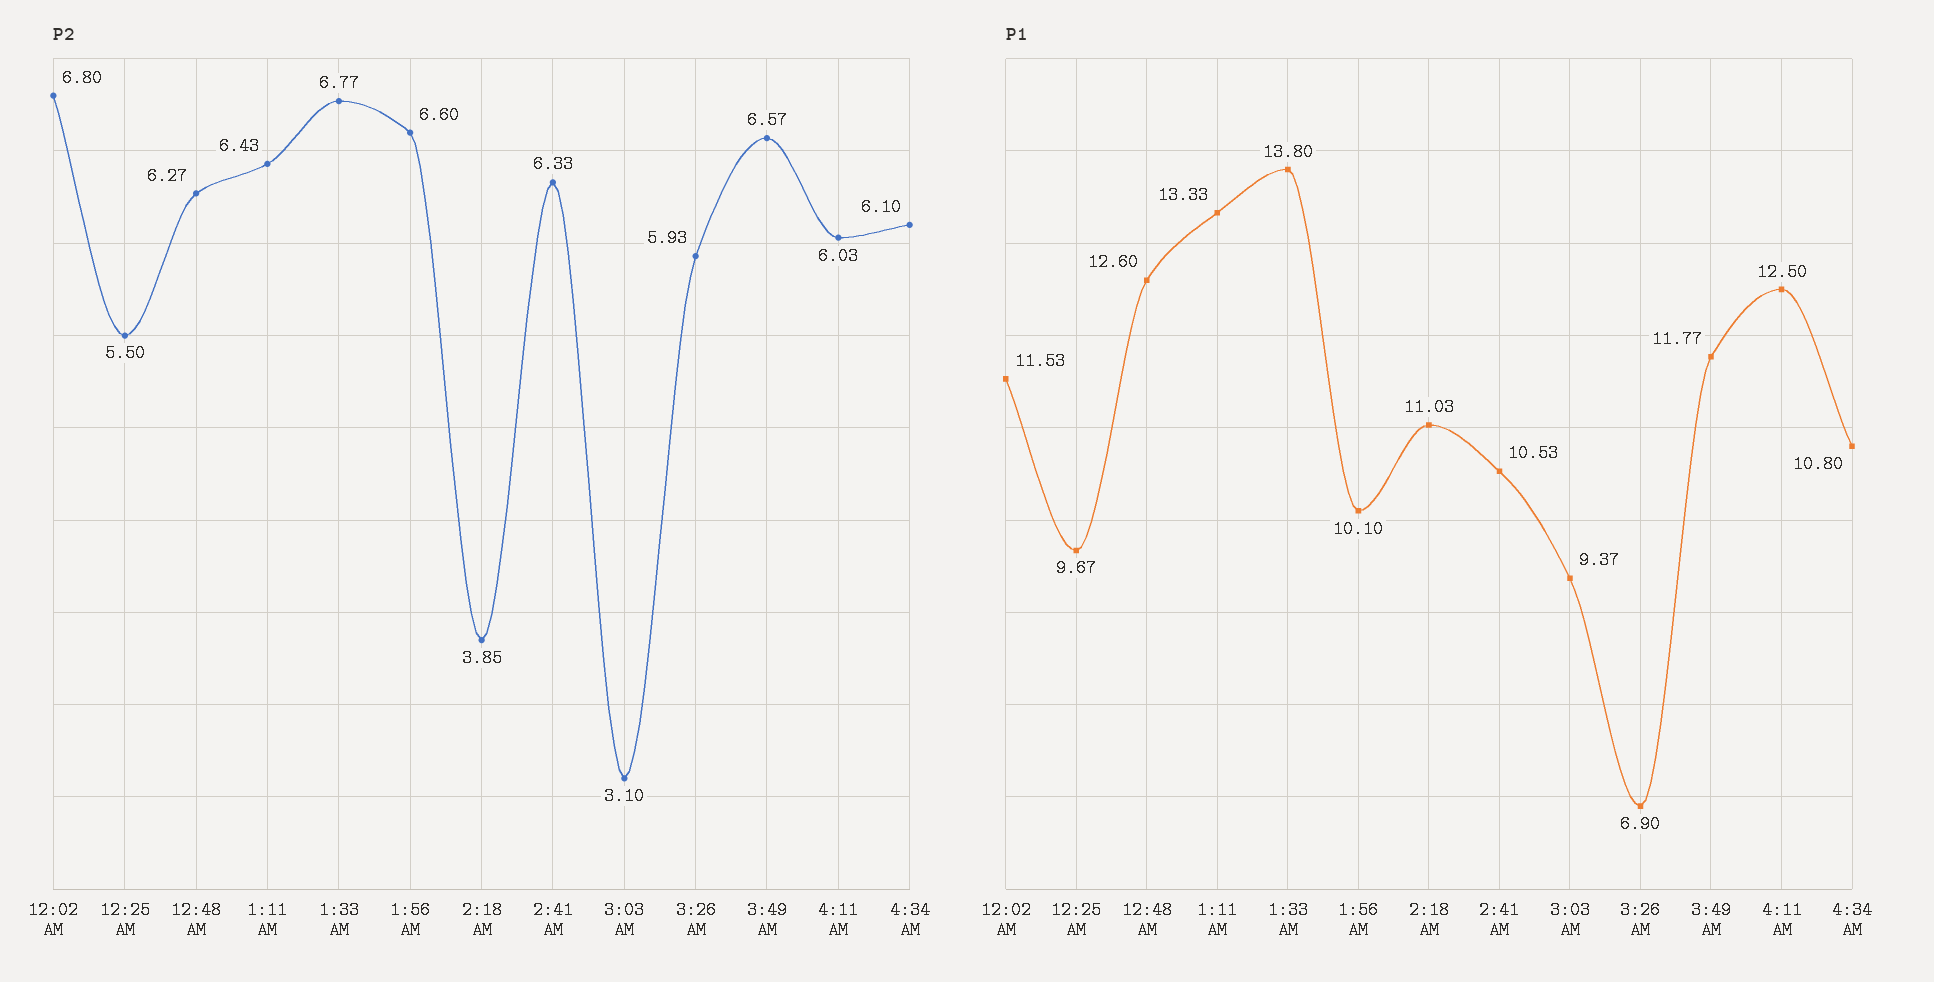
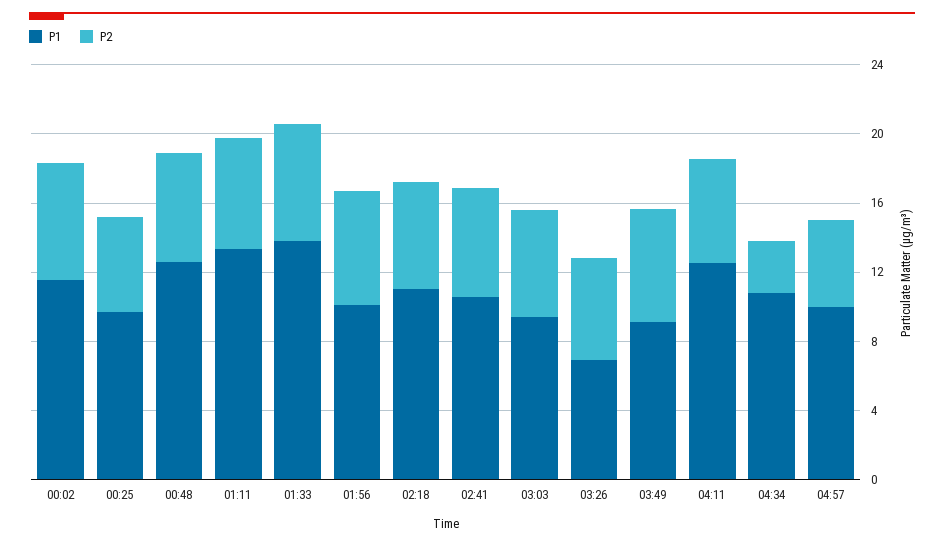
P2, 2:18 AM: 3.85 -> 6
P2, 3:03 AM: 3.1 -> 6
P2, 4:34 AM: 6.1 -> 3
P1, 3:49 AM: 11.77 -> 9
P1, 04:57: none -> 10
P2, 04:57: none -> 5

